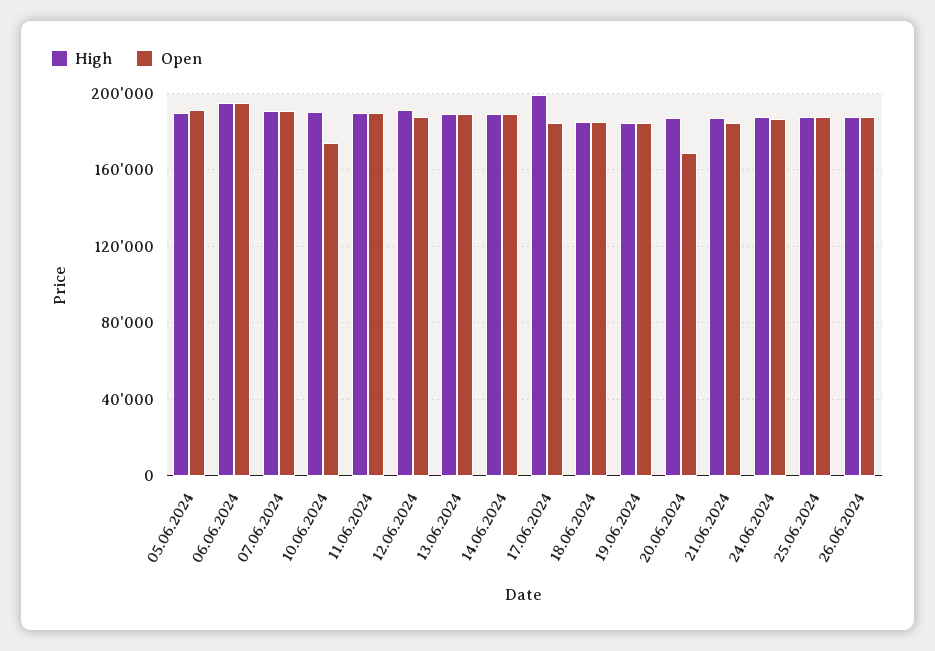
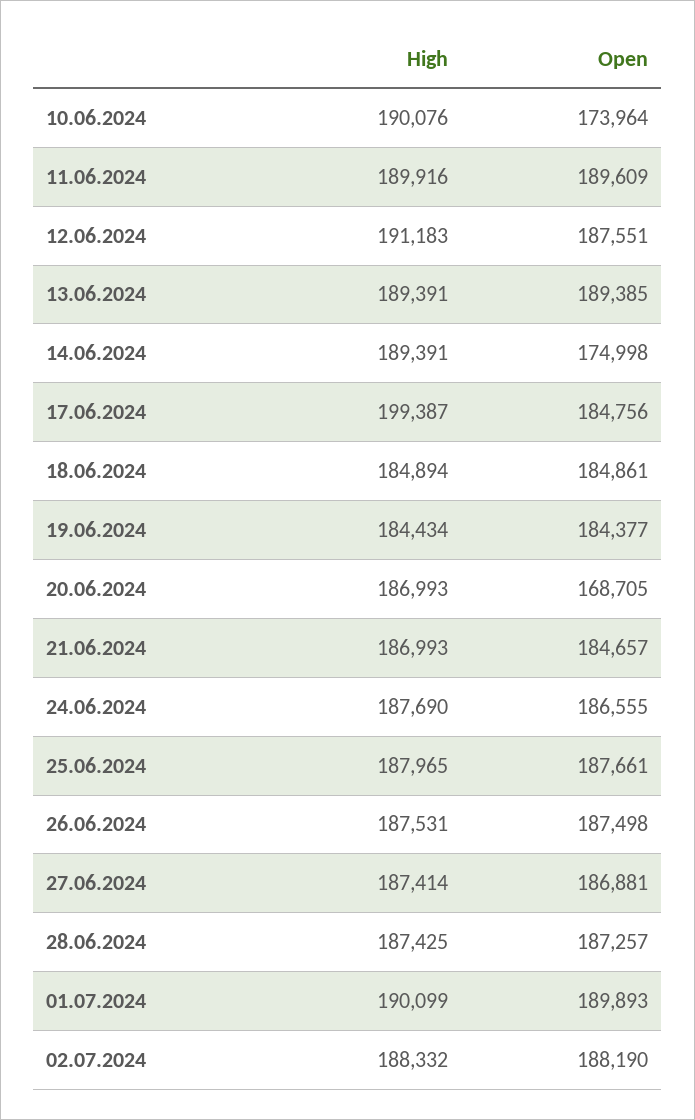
High, 05.06.2024: 190000 -> none
Open, 05.06.2024: 190000 -> none
High, 06.06.2024: 195000 -> none
Open, 06.06.2024: 195000 -> none
High, 07.06.2024: 190000 -> none
Open, 07.06.2024: 190000 -> none
Open, 14.06.2024: 190000 -> 174998
High, 27.06.2024: none -> 187414
Open, 27.06.2024: none -> 186881
High, 28.06.2024: none -> 187425
Open, 28.06.2024: none -> 187257
High, 01.07.2024: none -> 190099
Open, 01.07.2024: none -> 189893
High, 02.07.2024: none -> 188332
Open, 02.07.2024: none -> 188190

